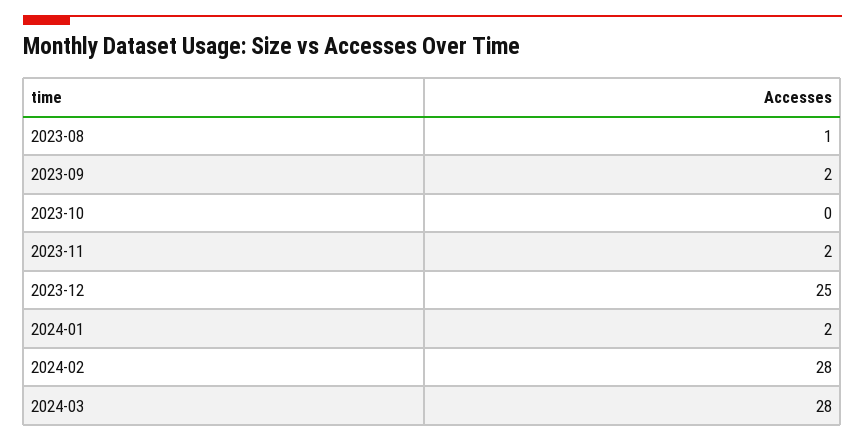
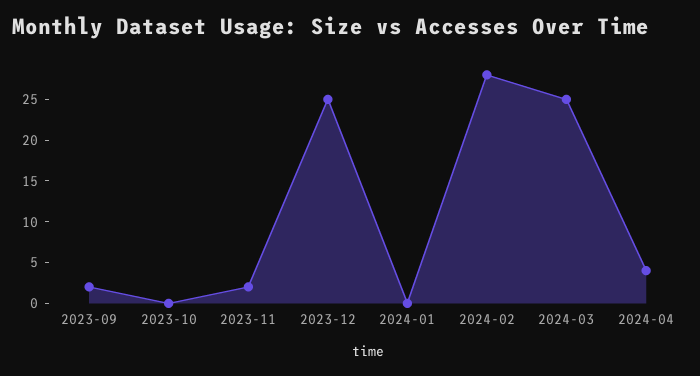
2023-08: 1 -> none
2024-01: 2 -> 0
2024-03: 28 -> 25
2024-04: none -> 4

